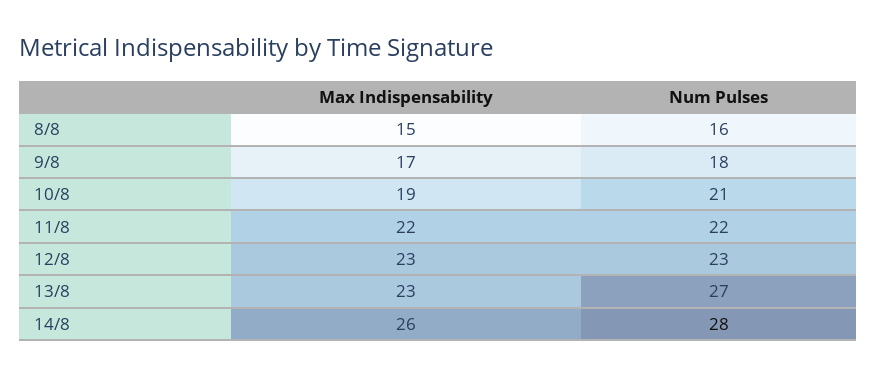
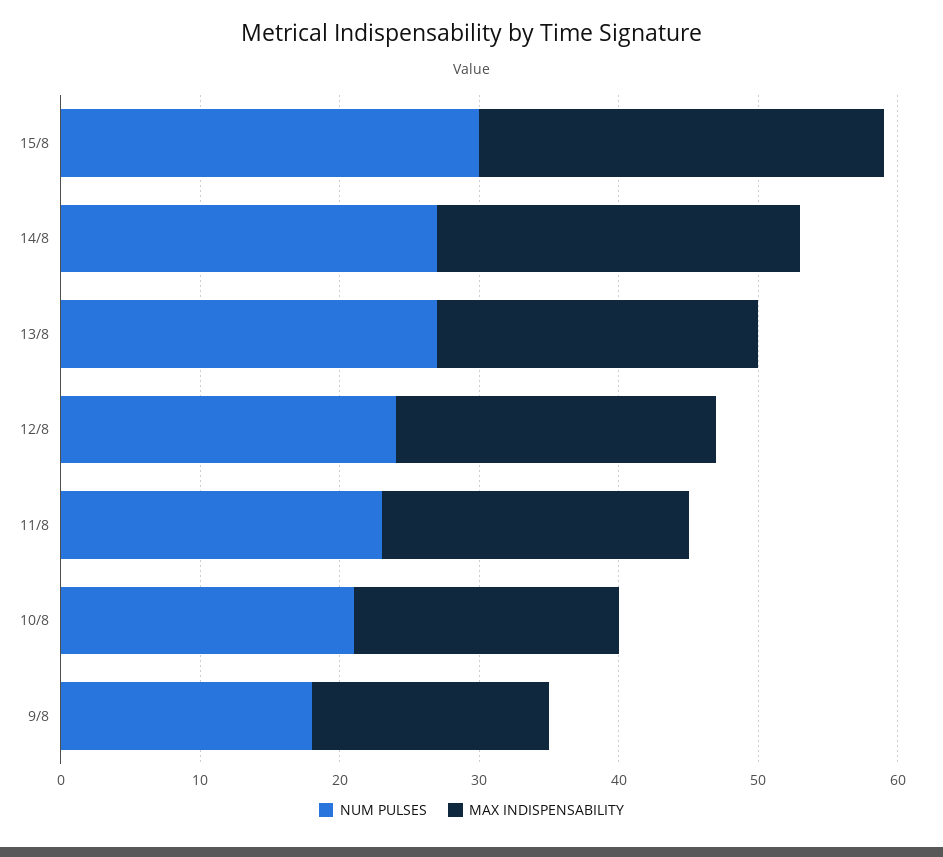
Max Indispensability, 8/8: 15 -> none
Num Pulses, 8/8: 16 -> none
Num Pulses, 11/8: 22 -> 23
Num Pulses, 12/8: 23 -> 24
Num Pulses, 14/8: 28 -> 27
Num Pulses, 15/8: none -> 30
Max Indispensability, 15/8: none -> 29

